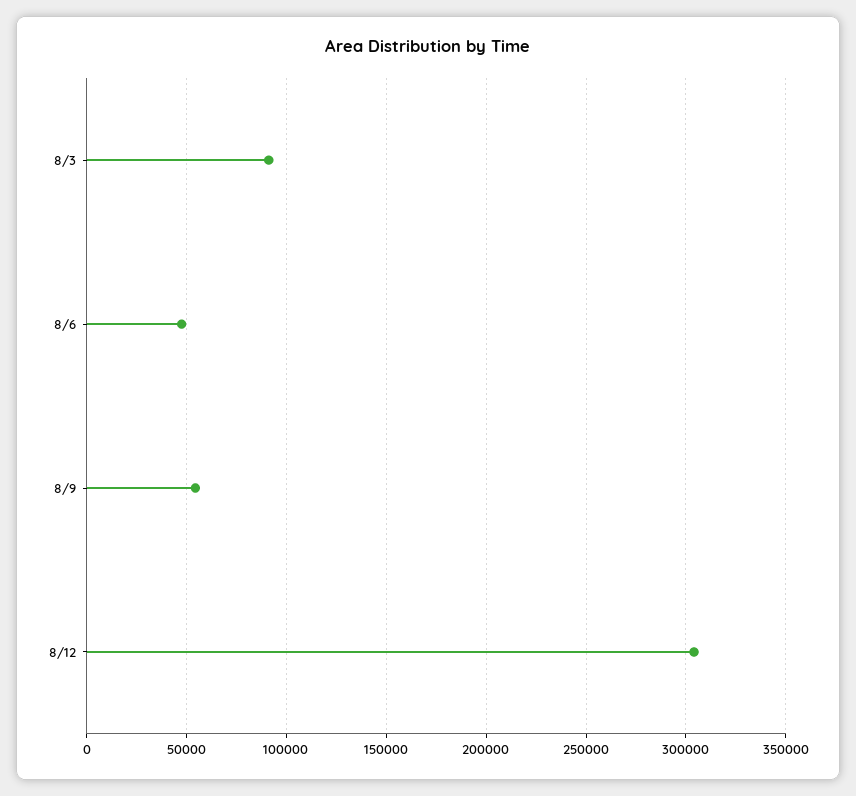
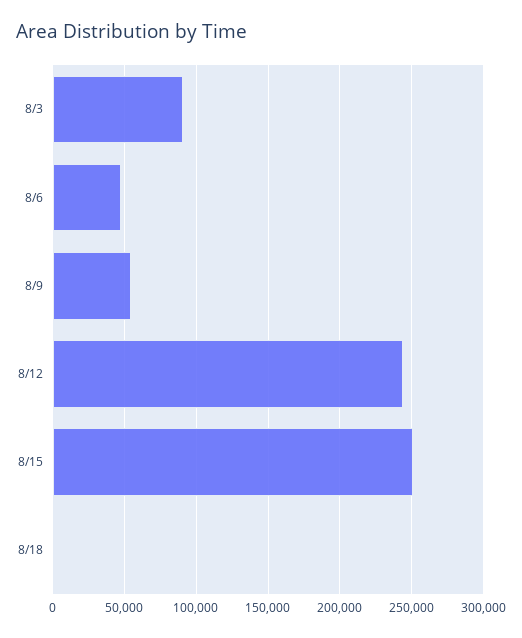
8/12: 305000 -> 245000
8/15: none -> 250000
8/18: none -> 0

